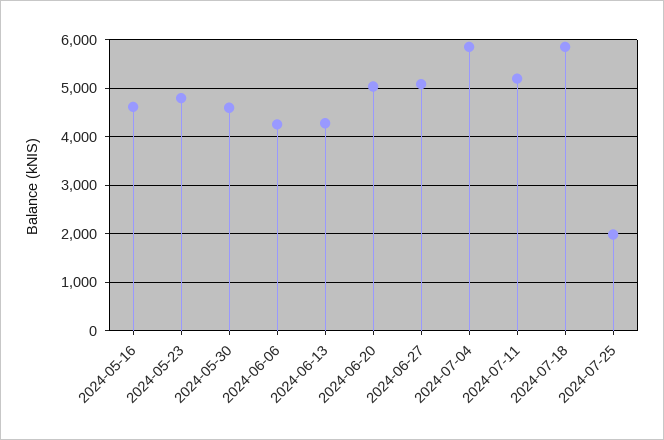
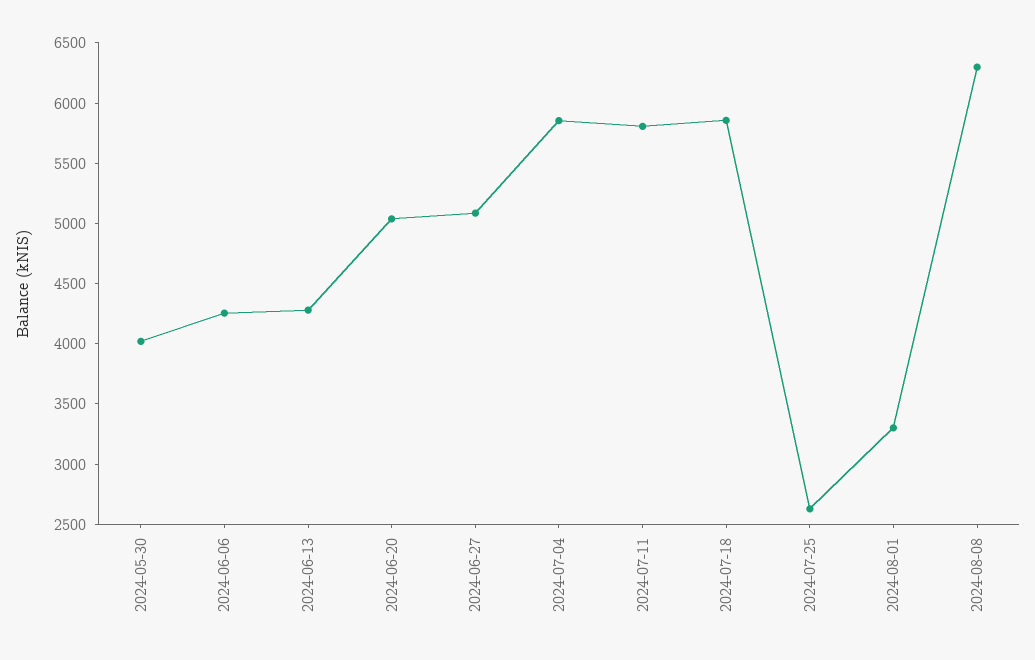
2024-05-16: 4600 -> none
2024-05-23: 4800 -> none
2024-05-30: 4600 -> 4000
2024-07-11: 5200 -> 5800
2024-07-25: 2000 -> 2600
2024-08-01: none -> 3300
2024-08-08: none -> 6300

